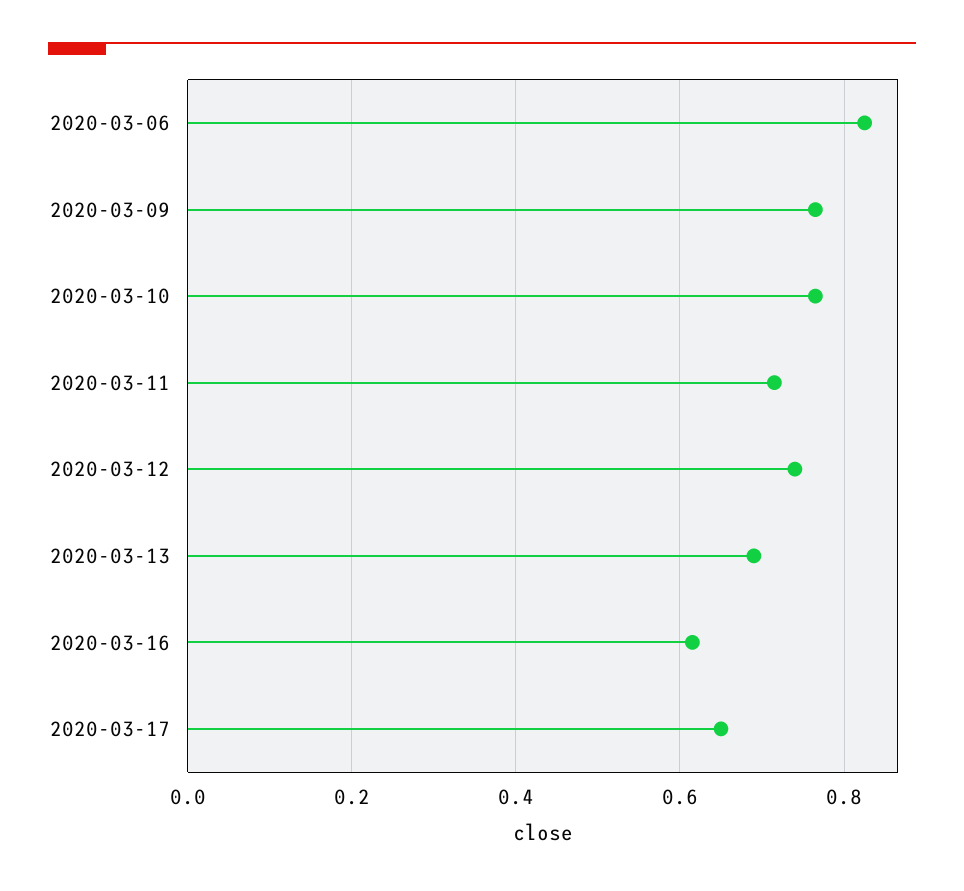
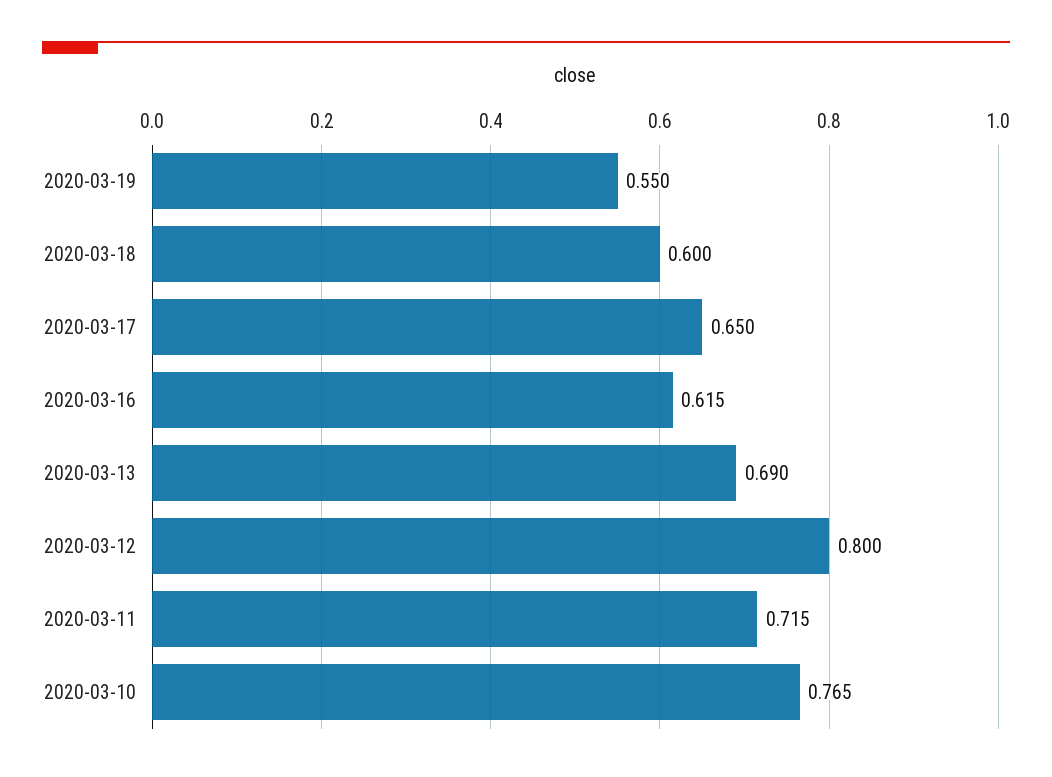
2020-03-06: 0.82 -> none
2020-03-09: 0.76 -> none
2020-03-12: 0.74 -> 0.8
2020-03-19: none -> 0.55
2020-03-18: none -> 0.6

